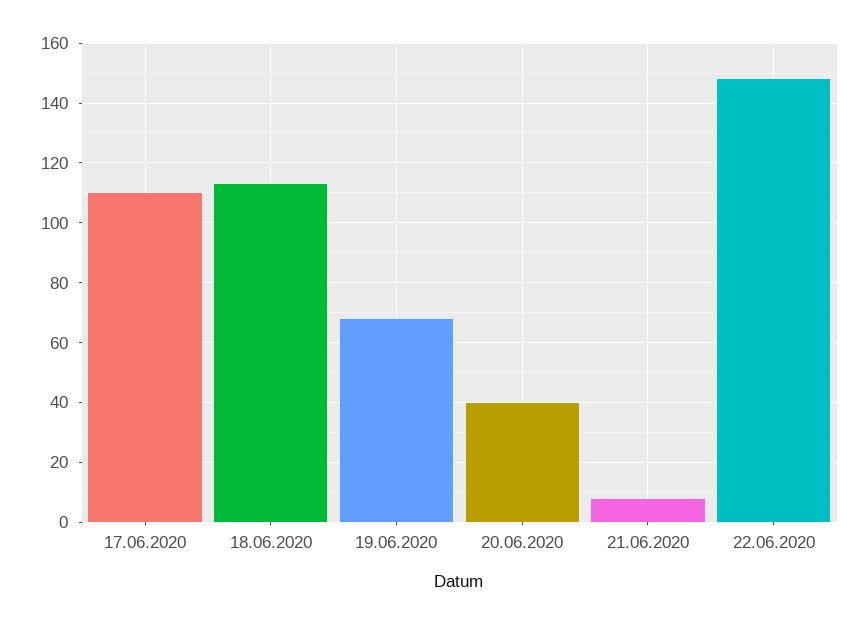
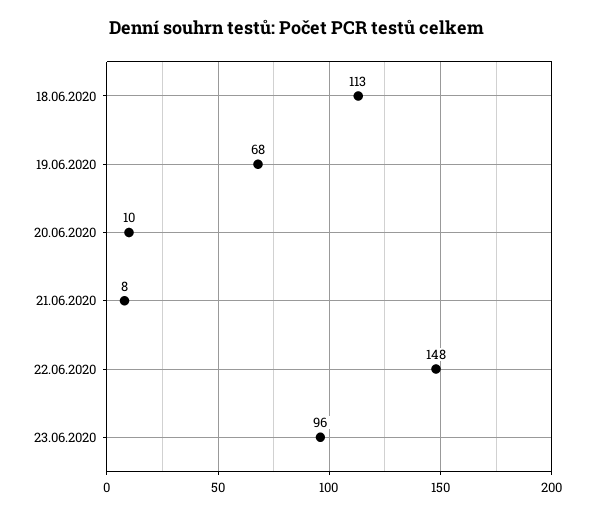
17.06.2020: 110 -> none
20.06.2020: 40 -> 10
23.06.2020: none -> 96

